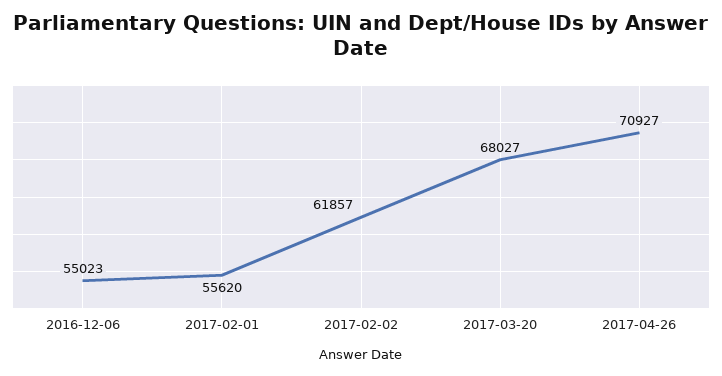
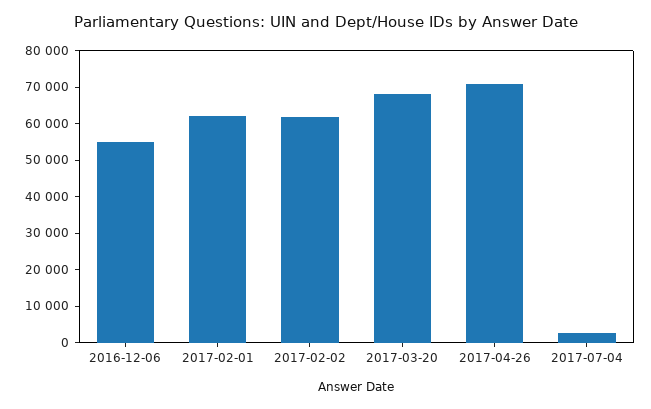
2017-02-01: 55620 -> 62500
2017-07-04: none -> 2500

